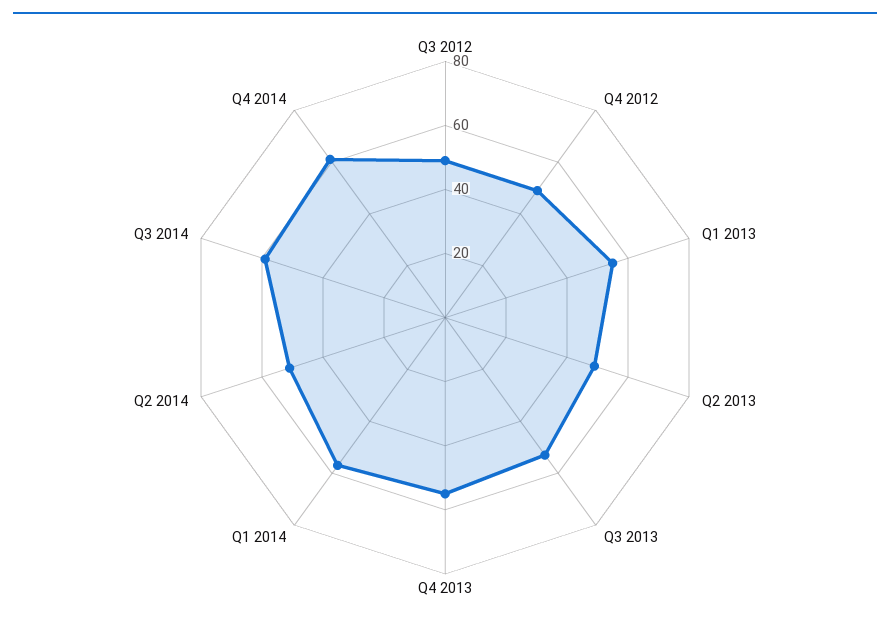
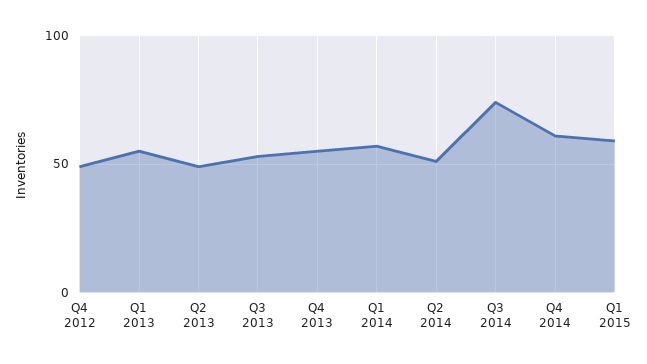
Q3 2012: 50 -> none
Q3 2014: 60 -> 75
Q1 2015: none -> 60

